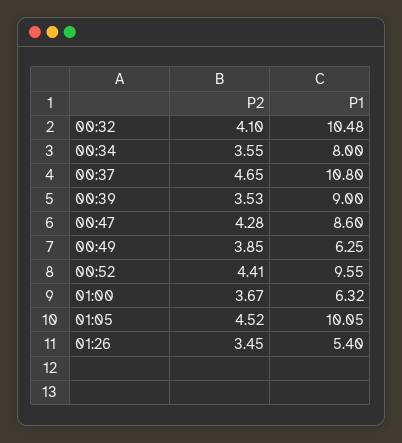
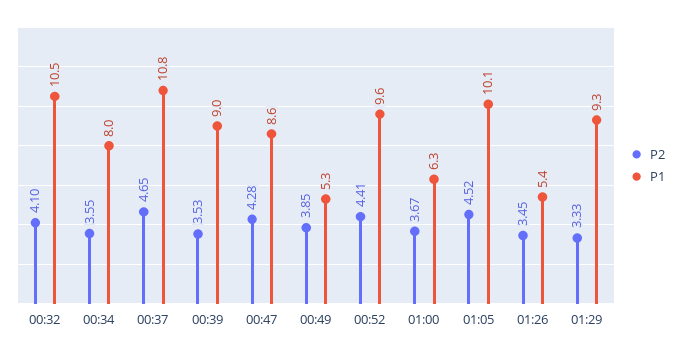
P1, 00:49: 6.25 -> 5.3
P2, 01:29: none -> 3.33
P1, 01:29: none -> 9.3

